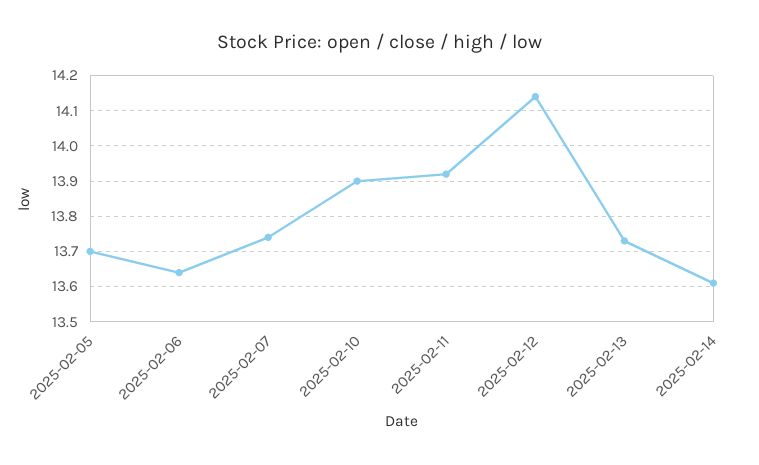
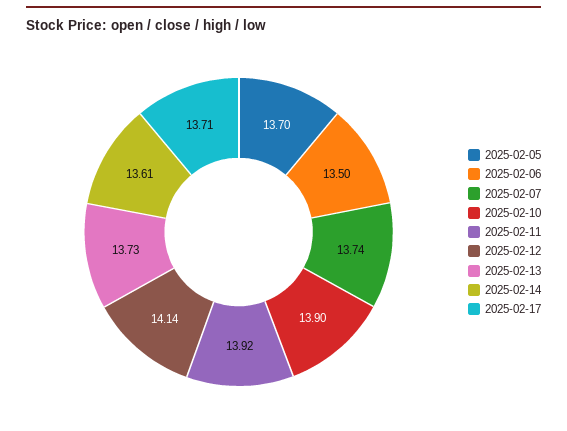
2025-02-06: 13.65 -> 13.5
2025-02-17: none -> 13.71

